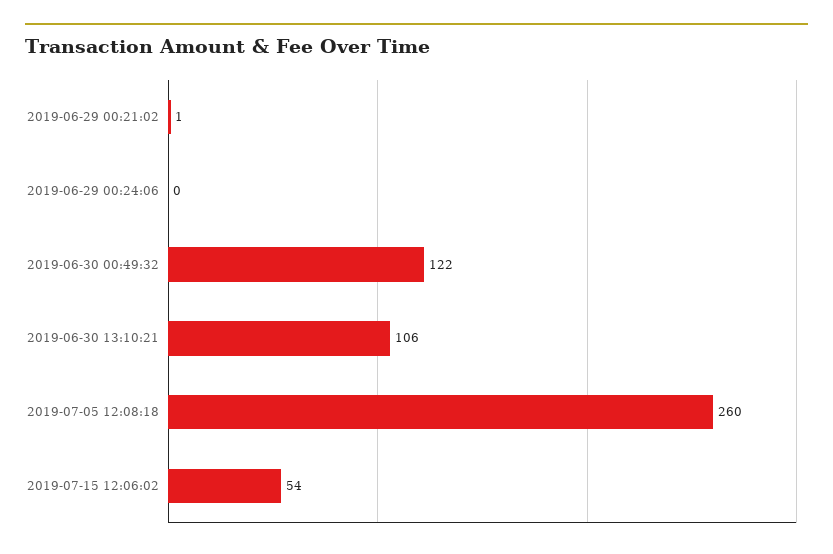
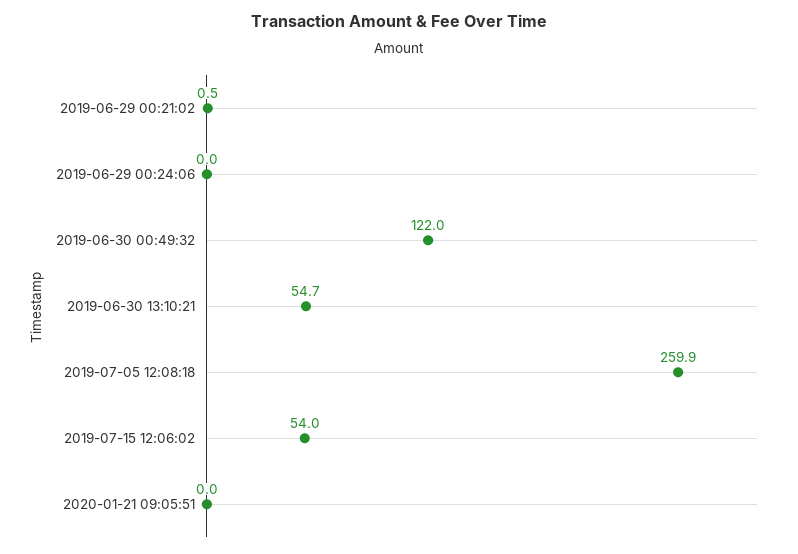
2019-06-30 13:10:21: 106 -> 54.7
2020-01-21 09:05:51: none -> 0

